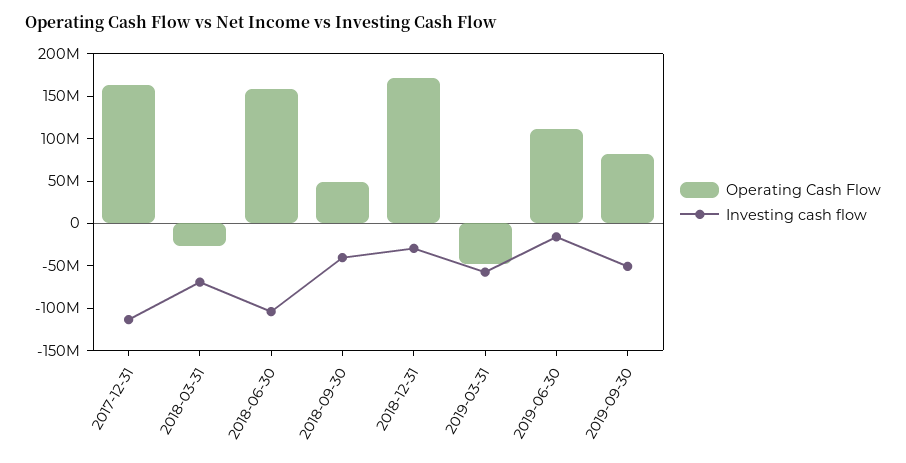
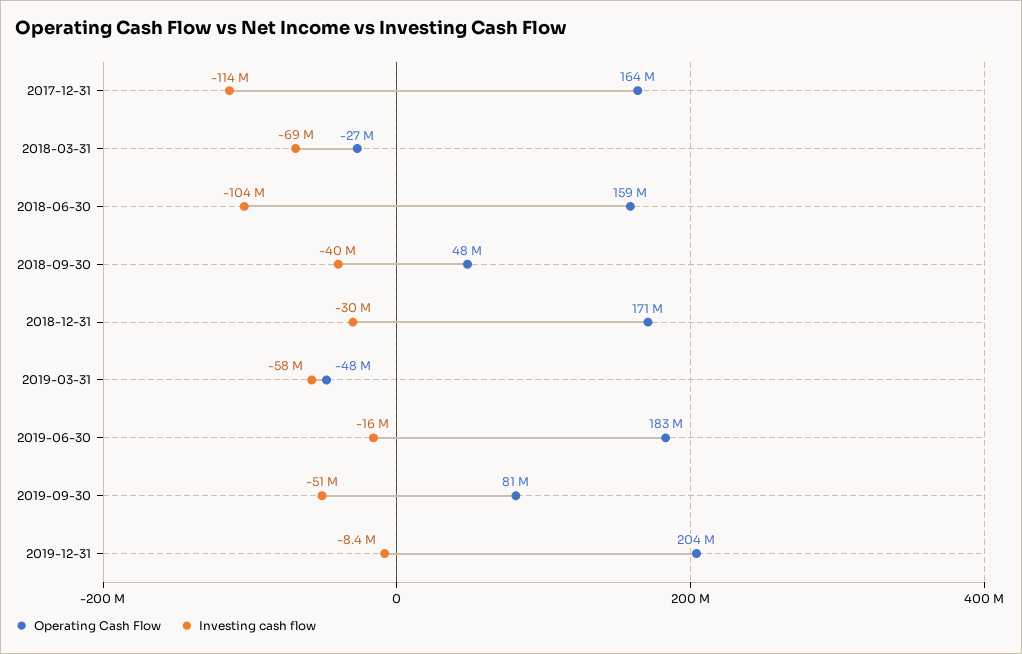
Operating Cash Flow, 2019-06-30: 110000000 -> 183000000
Operating Cash Flow, 2019-12-31: none -> 204000000
Investing cash flow, 2019-12-31: none -> -8400000

